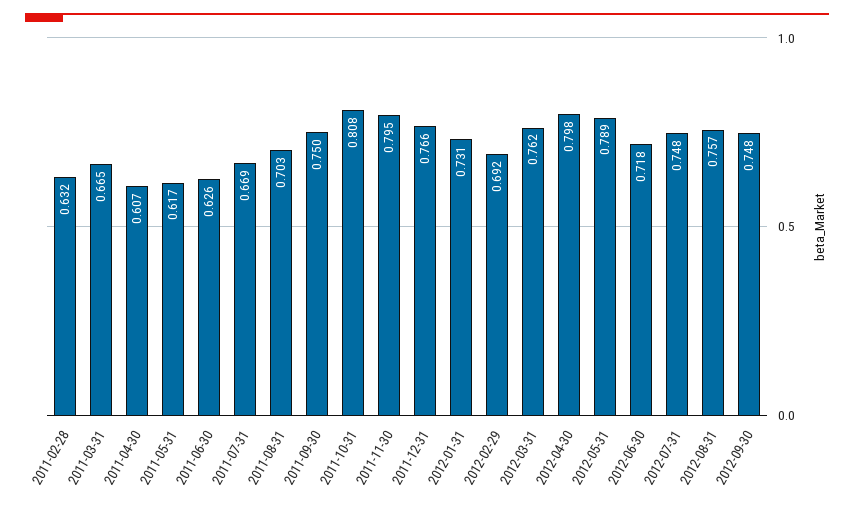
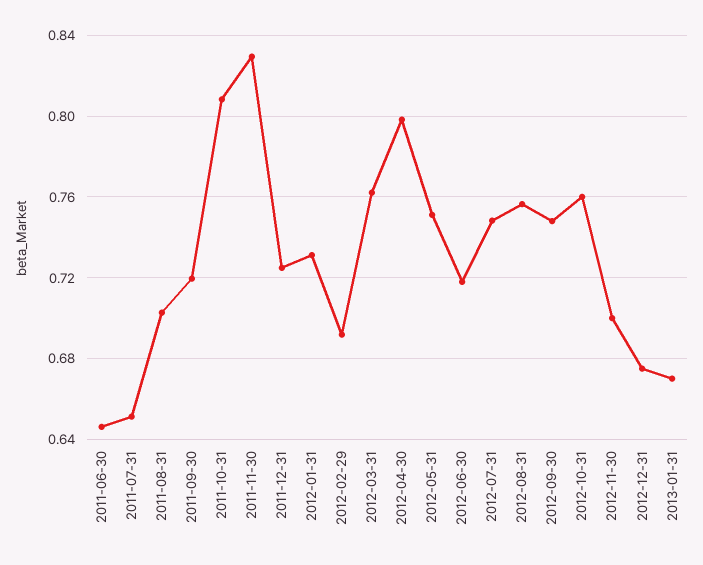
2011-02-28: 0.632 -> none
2011-03-31: 0.665 -> none
2011-04-30: 0.607 -> none
2011-05-31: 0.617 -> none
2011-06-30: 0.626 -> 0.645
2011-07-31: 0.669 -> 0.65
2011-09-30: 0.75 -> 0.72
2011-11-30: 0.795 -> 0.83
2011-12-31: 0.766 -> 0.725
2012-05-31: 0.789 -> 0.75
2012-10-31: none -> 0.76
2012-11-30: none -> 0.7
2012-12-31: none -> 0.675
2013-01-31: none -> 0.67

